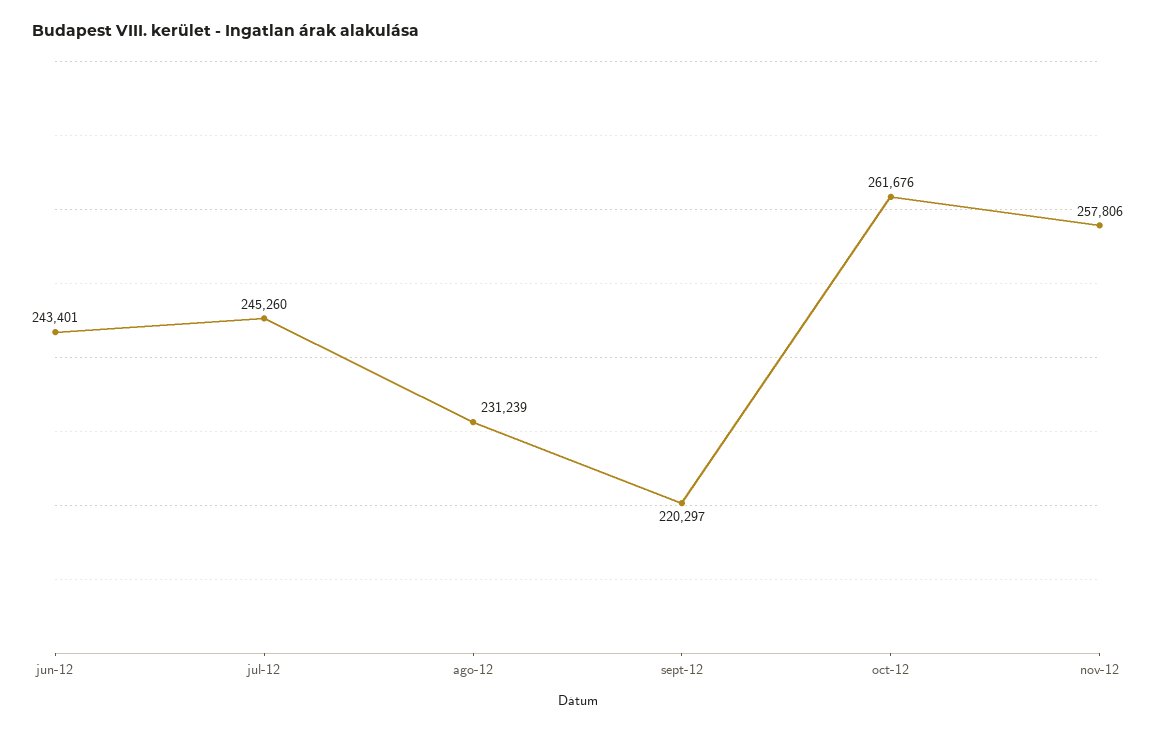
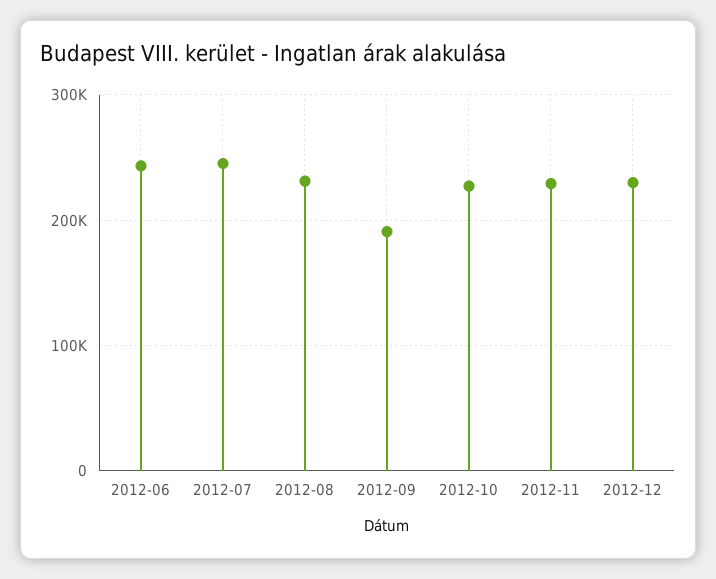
sept-12: 220297 -> 190000
oct-12: 261676 -> 230000
nov-12: 257806 -> 230000
2012-12: none -> 230000

